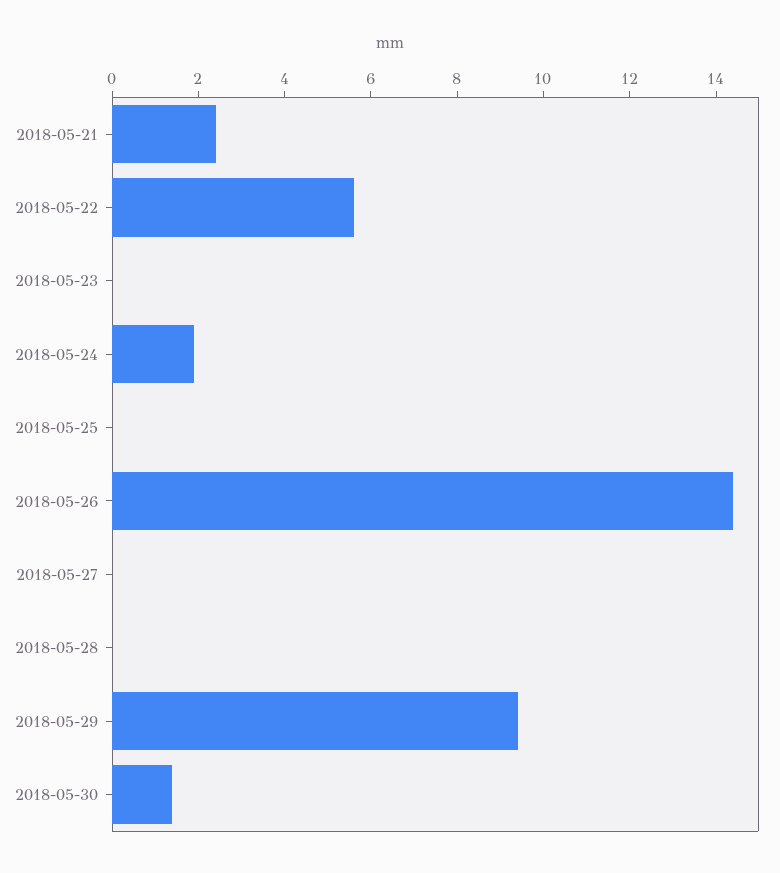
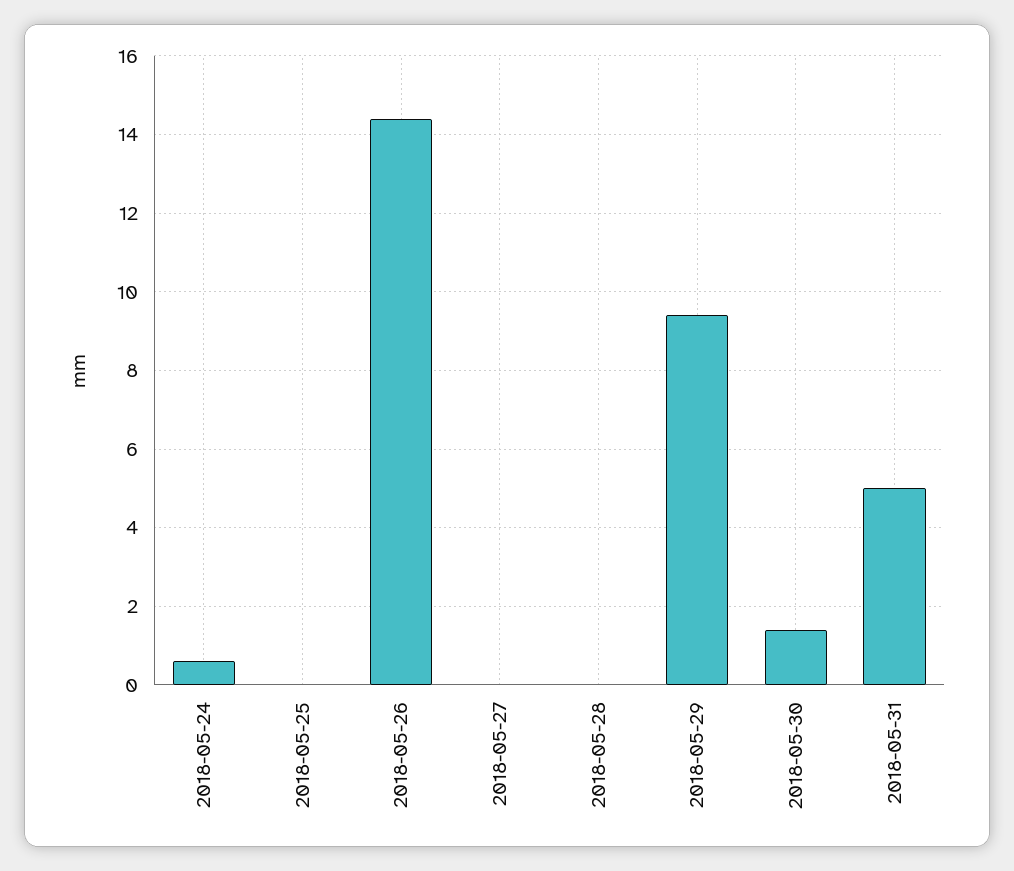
2018-05-21: 2.5 -> none
2018-05-22: 5.5 -> none
2018-05-23: 0 -> none
2018-05-24: 2 -> 0.5
2018-05-31: none -> 5

